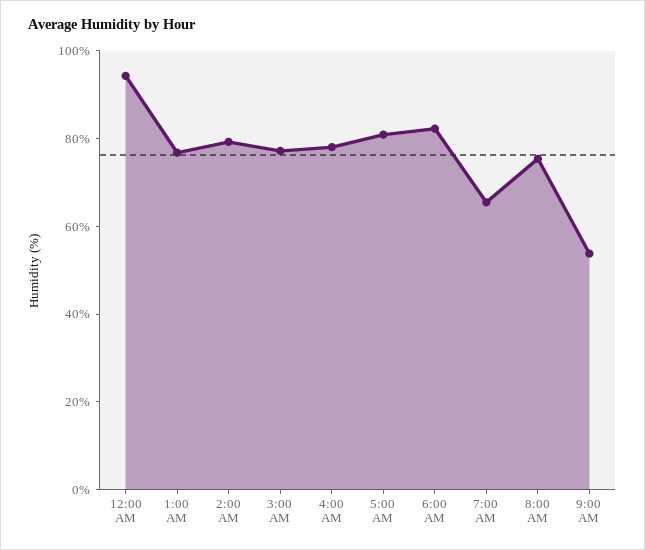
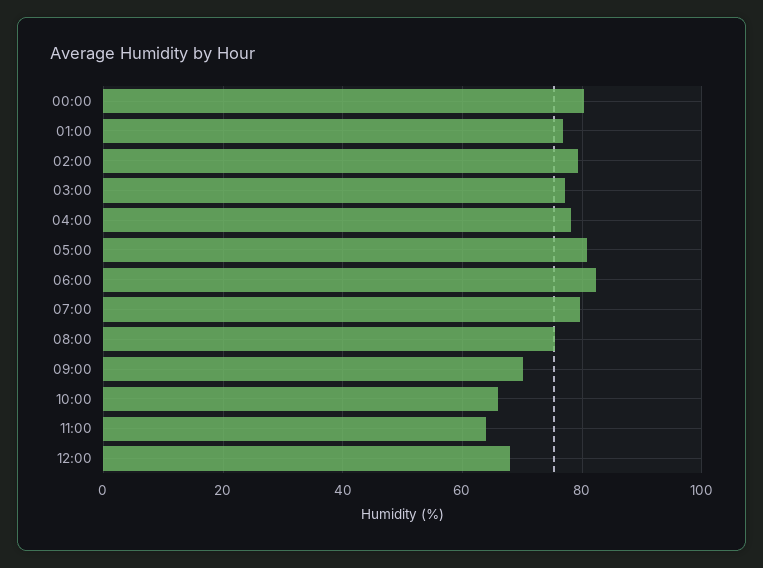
12:00 AM: 95 -> 80
7:00 AM: 65 -> 80
9:00 AM: 55 -> 70
10:00: none -> 66
11:00: none -> 64
12:00: none -> 68

